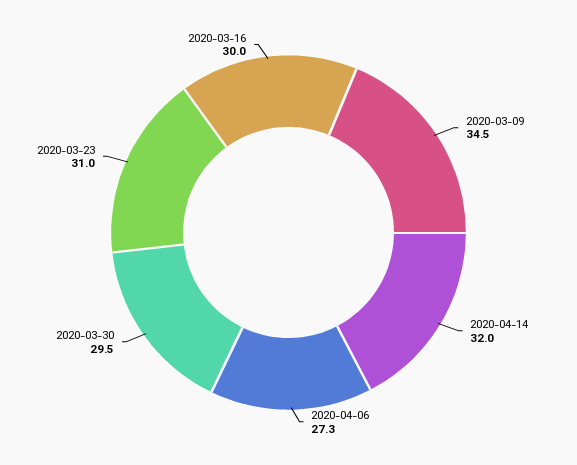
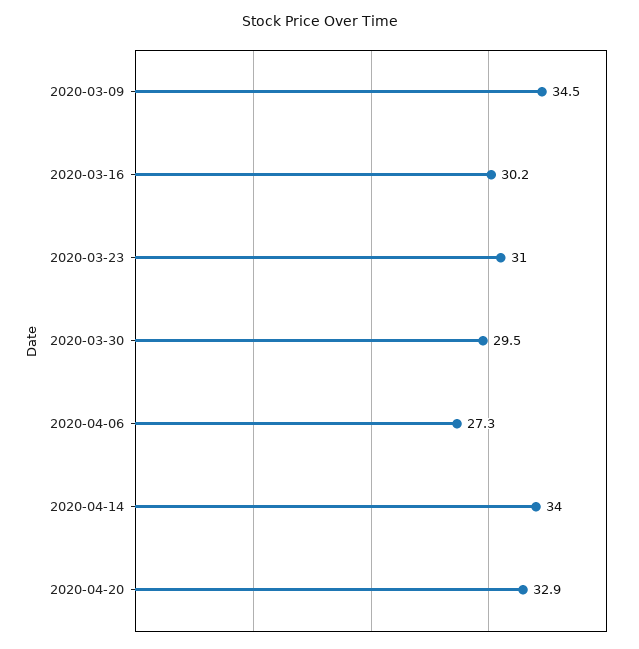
2020-04-14: 32 -> 34
2020-03-16: 30 -> 30.2
2020-04-20: none -> 32.9

